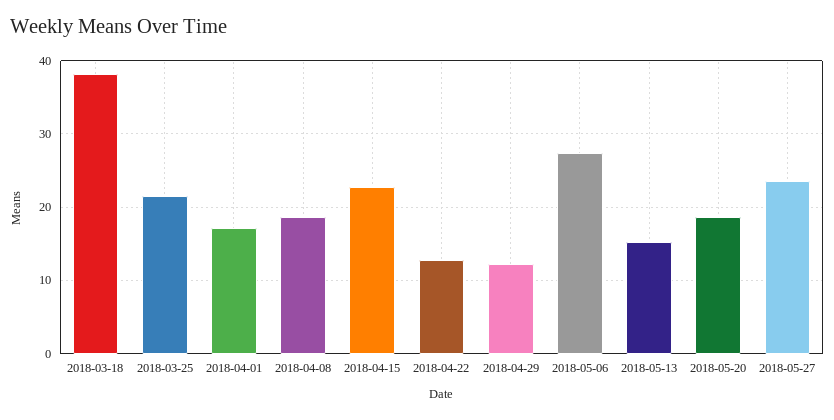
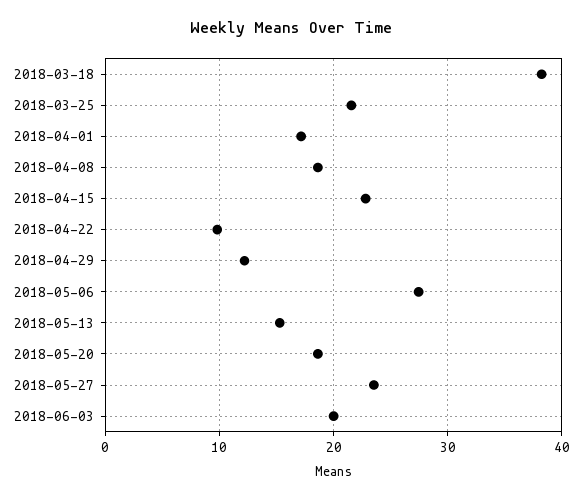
2018-04-22: 13 -> 10
2018-06-03: none -> 20

